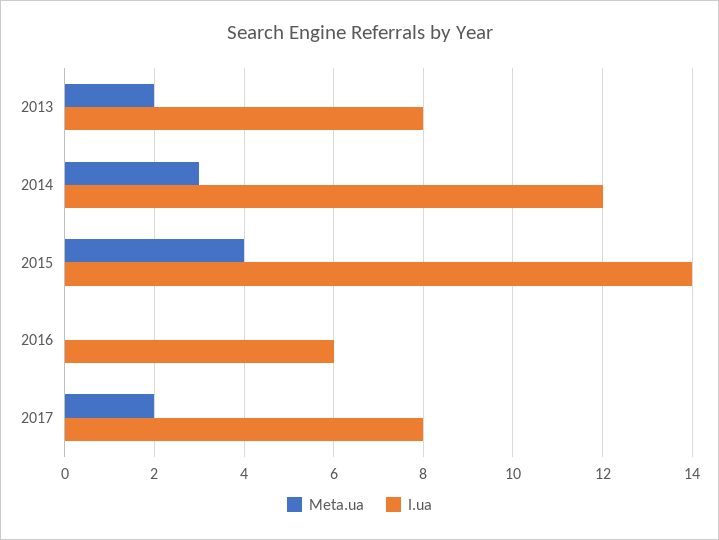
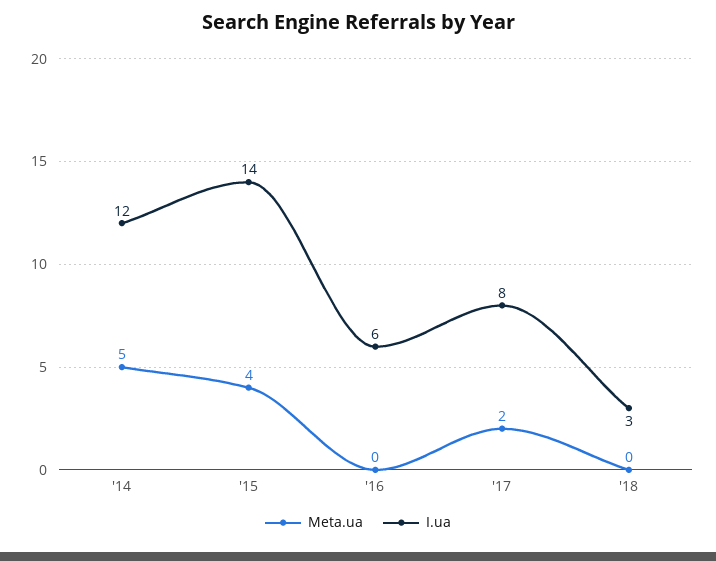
Meta.ua, 2013: 2 -> none
I.ua, 2013: 8 -> none
Meta.ua, 2014: 3 -> 5
Meta.ua, '18: none -> 0
I.ua, '18: none -> 3

